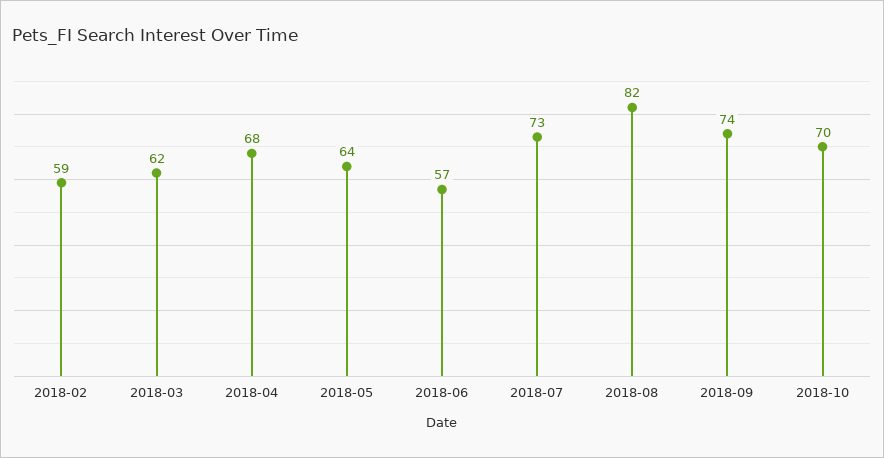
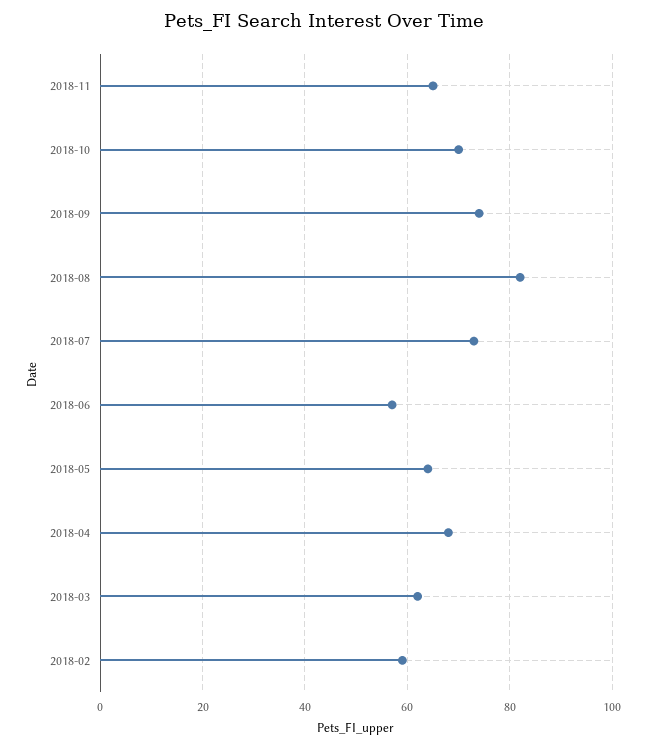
2018-11: none -> 65

